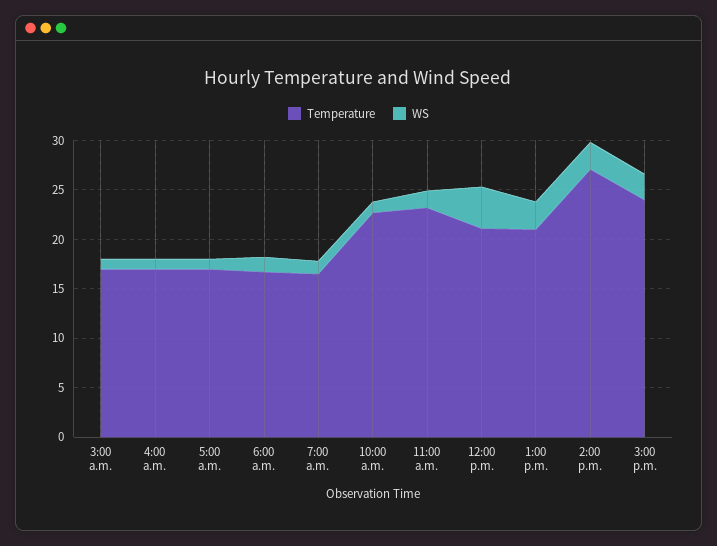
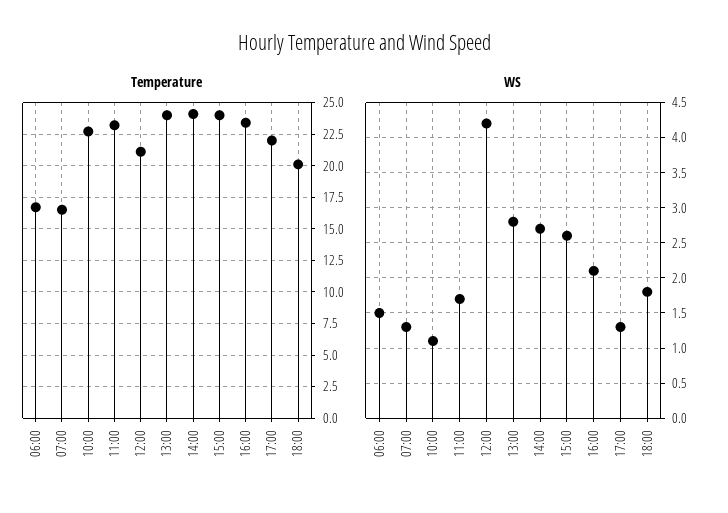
Temperature, 3:00 a.m.: 17 -> none
WS, 3:00 a.m.: 1 -> none
Temperature, 4:00 a.m.: 17 -> none
WS, 4:00 a.m.: 1 -> none
Temperature, 5:00 a.m.: 17 -> none
WS, 5:00 a.m.: 1 -> none
Temperature, 1:00 p.m.: 21 -> 24
Temperature, 2:00 p.m.: 27 -> 24
Temperature, 16:00: none -> 23.5
Temperature, 17:00: none -> 22
Temperature, 18:00: none -> 20
WS, 16:00: none -> 2.1
WS, 17:00: none -> 1.3
WS, 18:00: none -> 1.8

